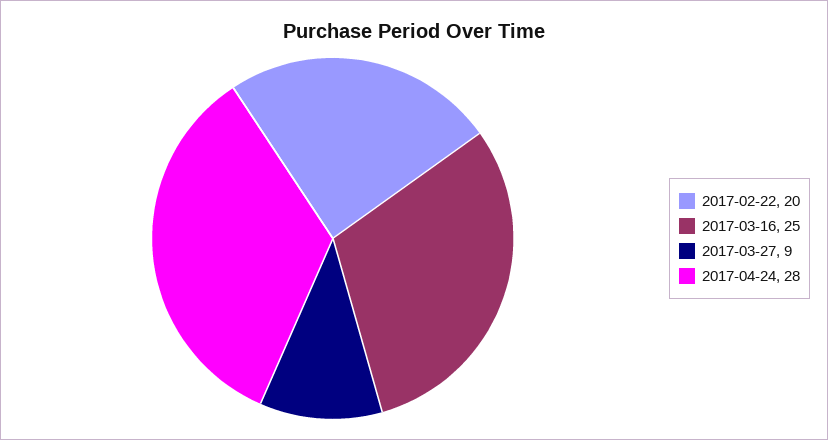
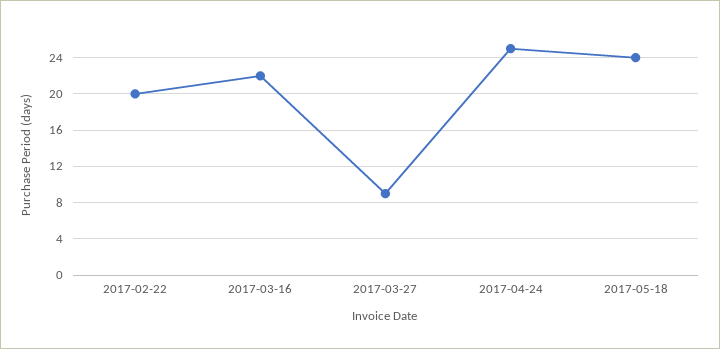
2017-03-16: 25 -> 22
2017-04-24: 28 -> 25
2017-05-18: none -> 24

